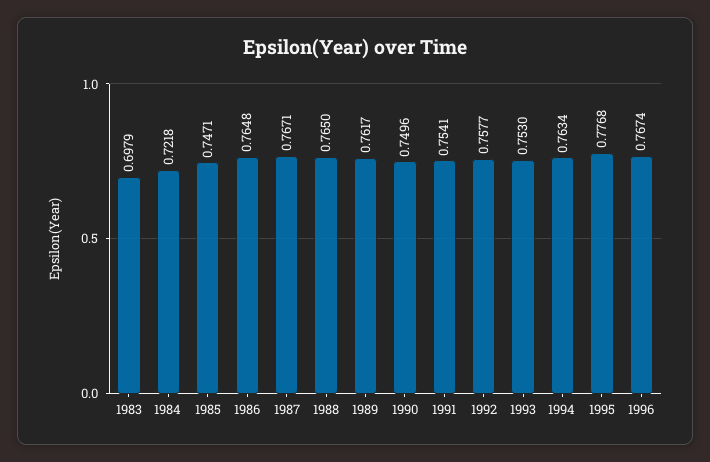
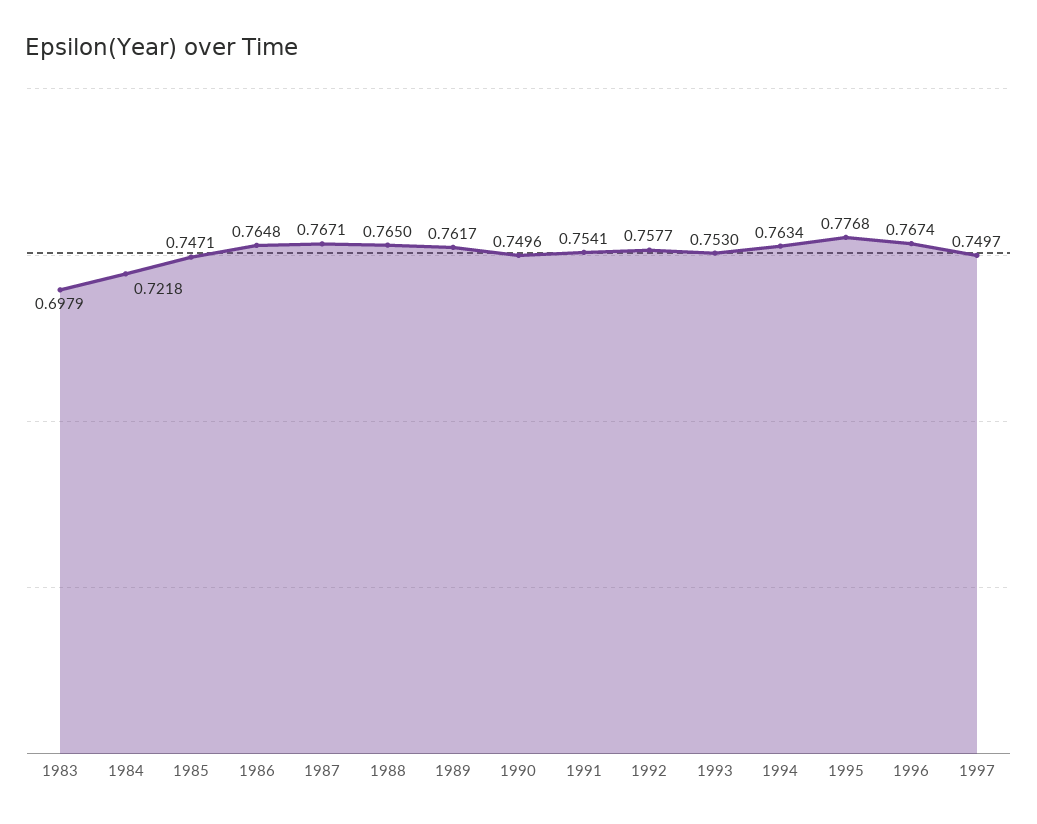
1997: none -> 0.7497

